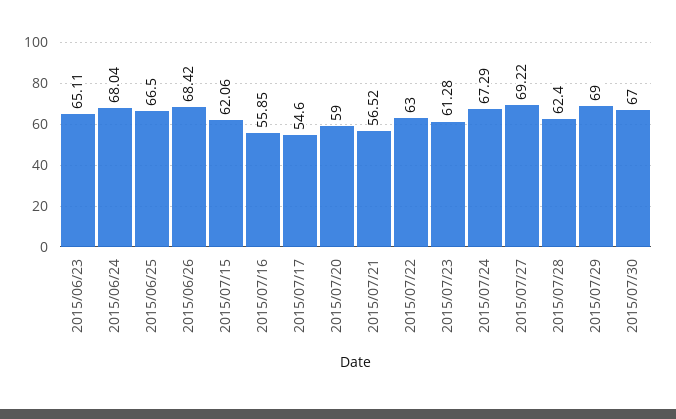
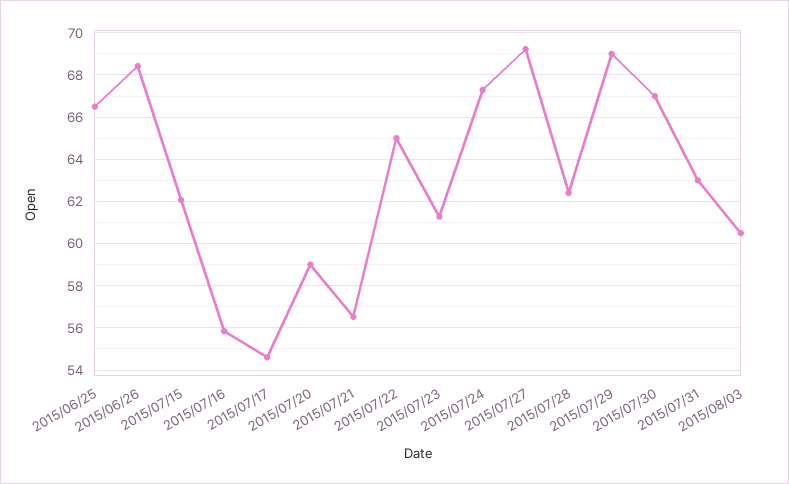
2015/06/23: 65.11 -> none
2015/06/24: 68.04 -> none
2015/07/22: 63 -> 65
2015/07/31: none -> 63
2015/08/03: none -> 60.5

